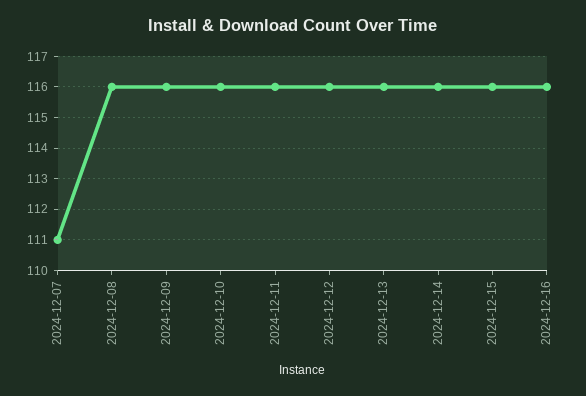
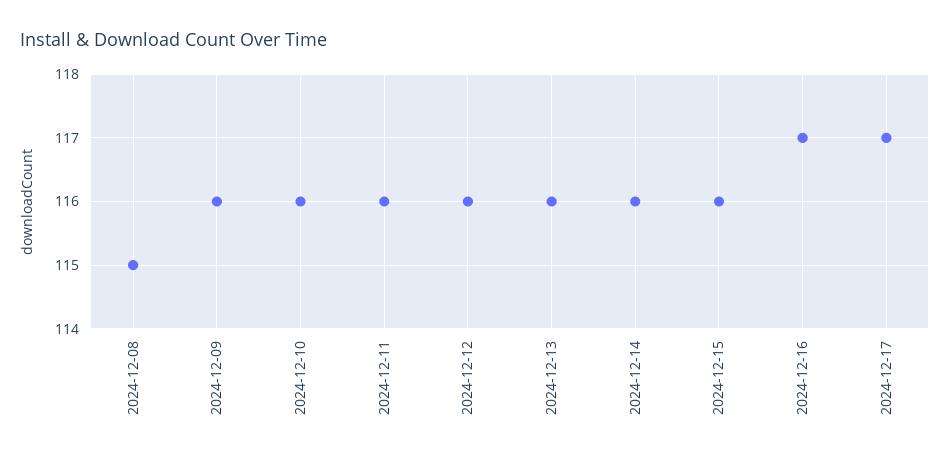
2024-12-07: 111 -> none
2024-12-08: 116 -> 115
2024-12-16: 116 -> 117
2024-12-17: none -> 117

